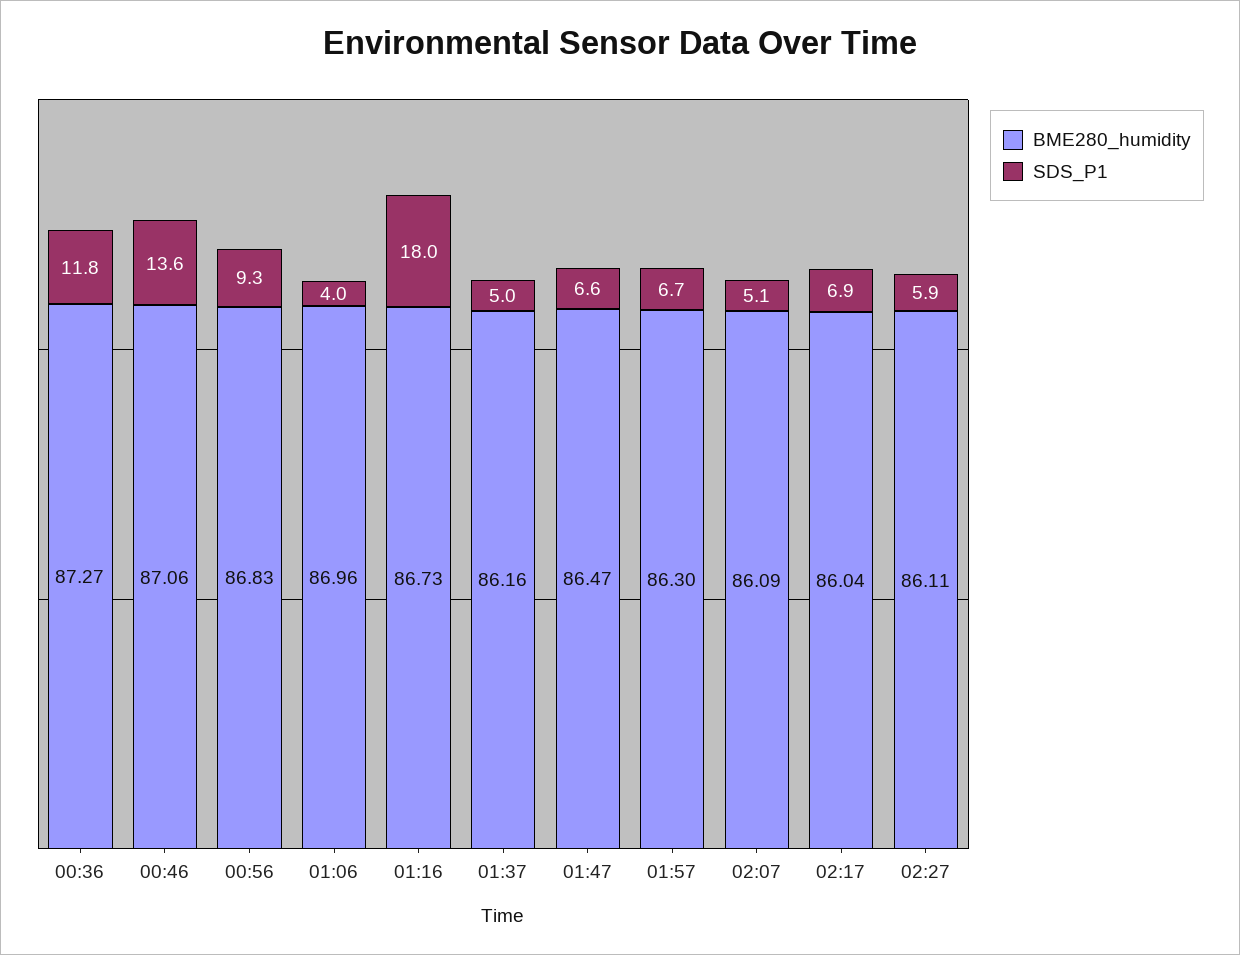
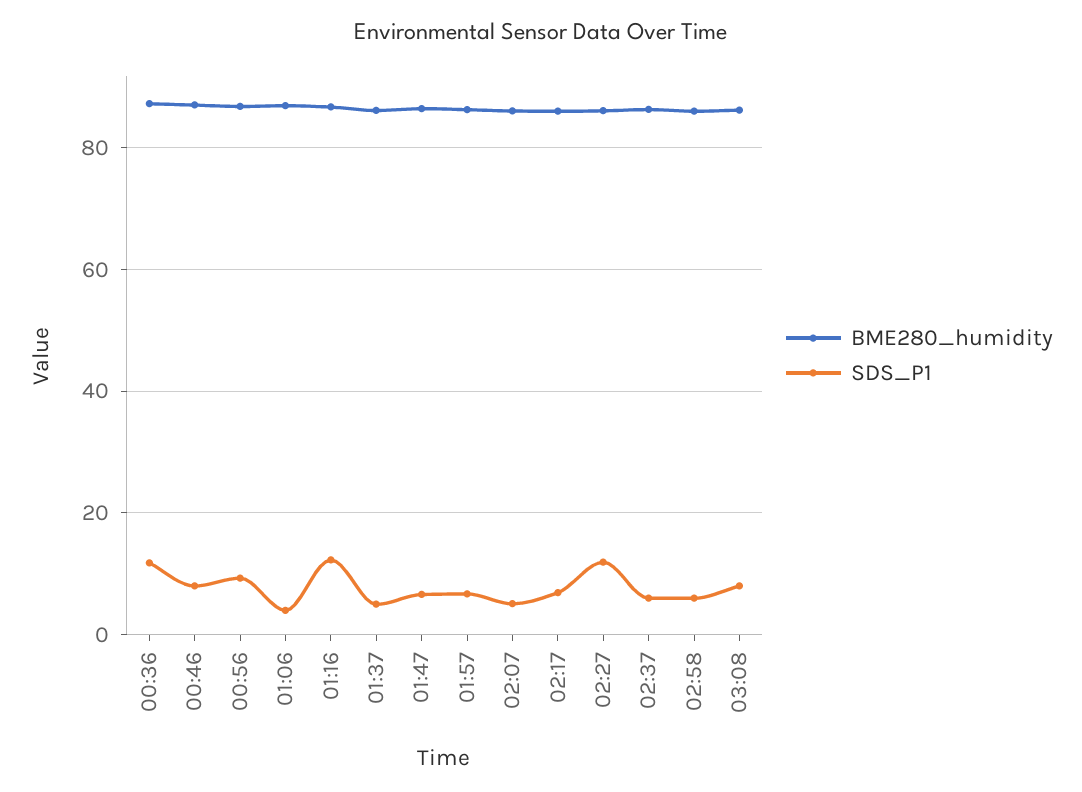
SDS_P1, 00:46: 13.6 -> 8
SDS_P1, 01:16: 18 -> 12
SDS_P1, 02:27: 5.9 -> 12
BME280_humidity, 02:37: none -> 86
SDS_P1, 02:37: none -> 6
BME280_humidity, 02:58: none -> 86
SDS_P1, 02:58: none -> 6
BME280_humidity, 03:08: none -> 86
SDS_P1, 03:08: none -> 8

